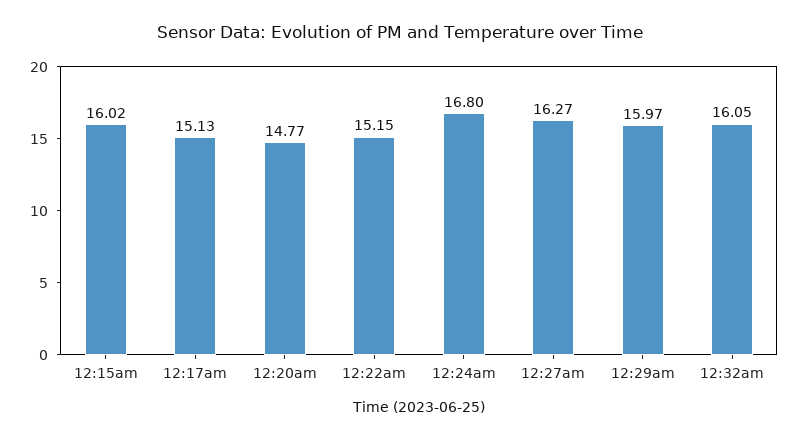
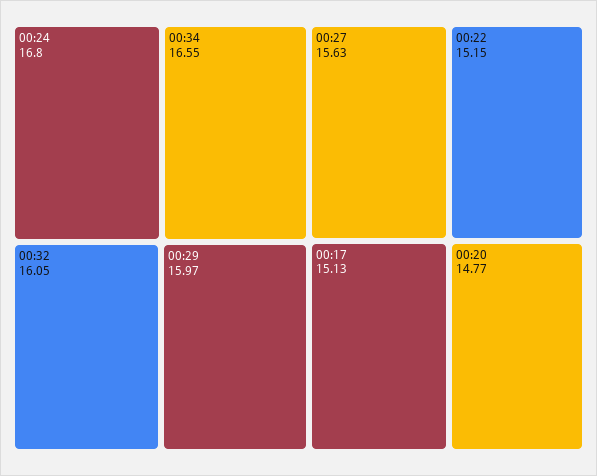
12:15am: 16.02 -> none
12:27am: 16.27 -> 15.63
00:34: none -> 16.55

